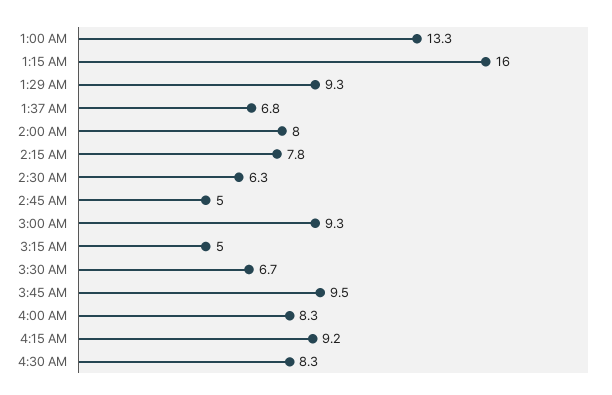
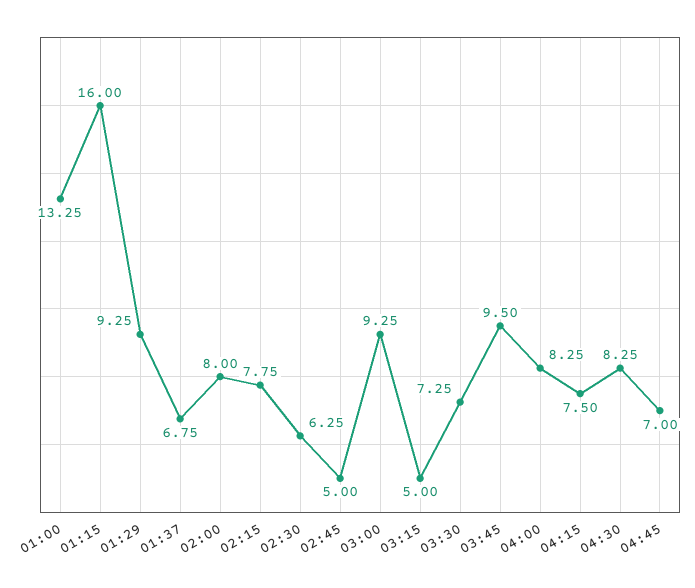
3:30 AM: 6.7 -> 7.25
4:15 AM: 9.2 -> 7.5
04:45: none -> 7

